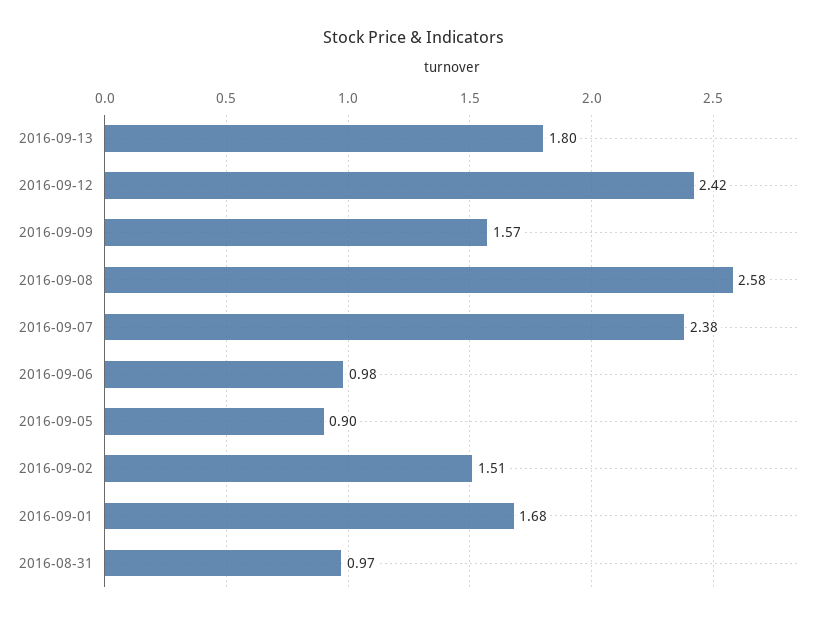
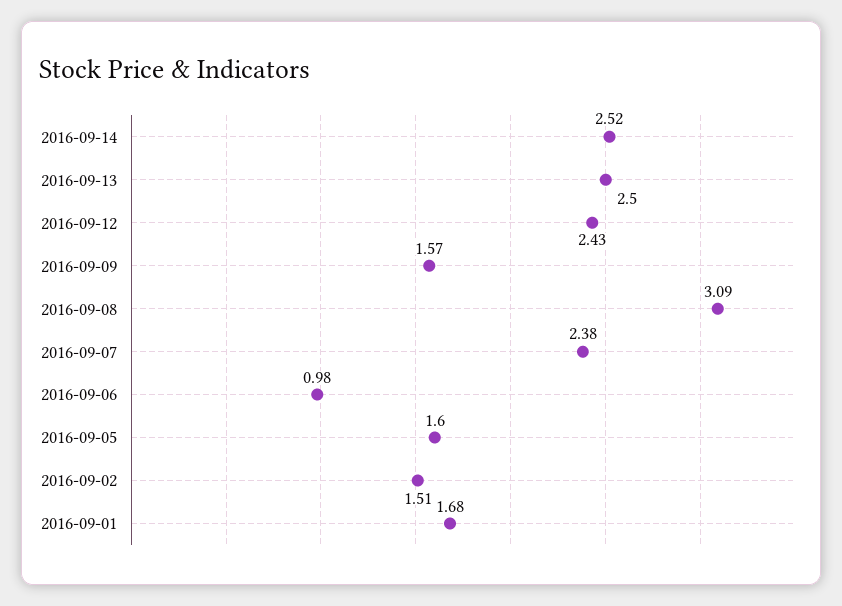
2016-09-13: 1.8 -> 2.5
2016-09-12: 2.42 -> 2.43
2016-09-08: 2.58 -> 3.09
2016-09-05: 0.9 -> 1.6
2016-08-31: 0.97 -> none
2016-09-14: none -> 2.52

